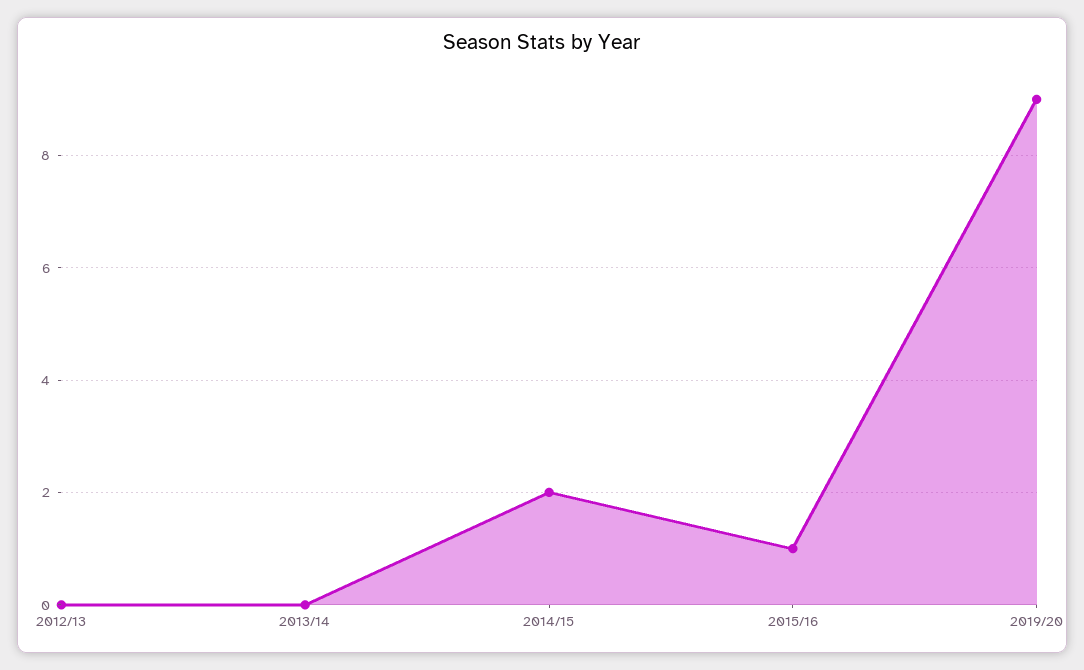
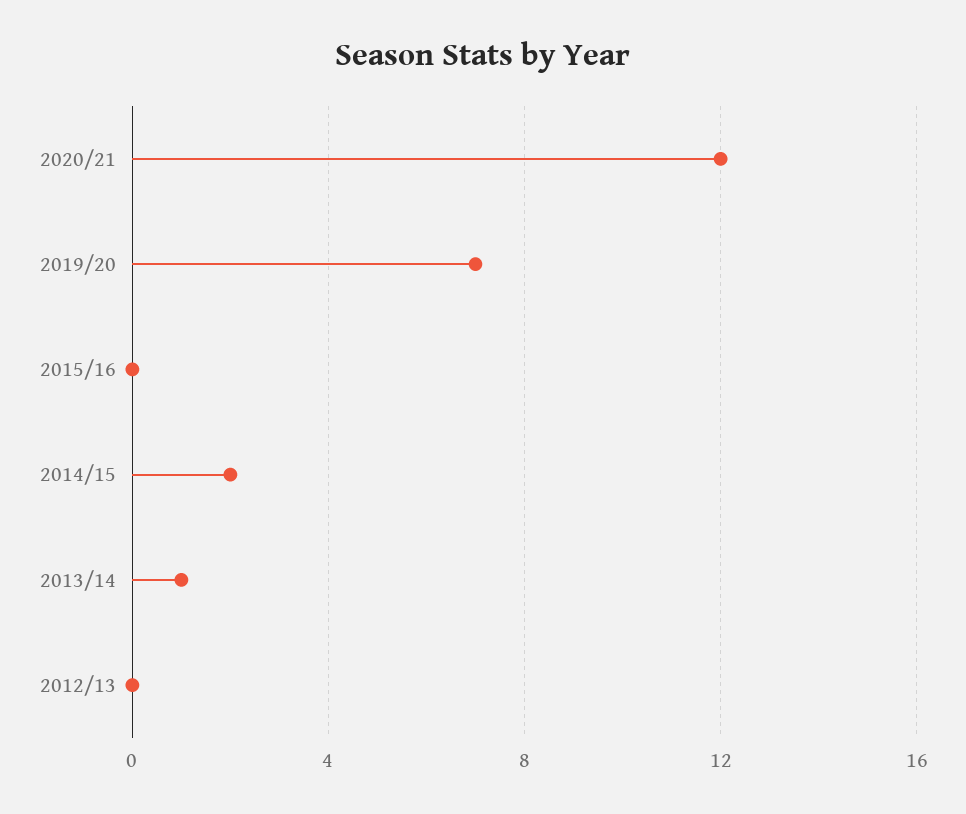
2013/14: 0 -> 1
2015/16: 1 -> 0
2019/20: 9 -> 7
2020/21: none -> 12

